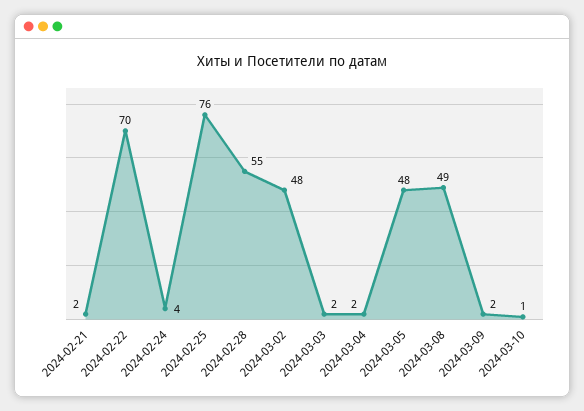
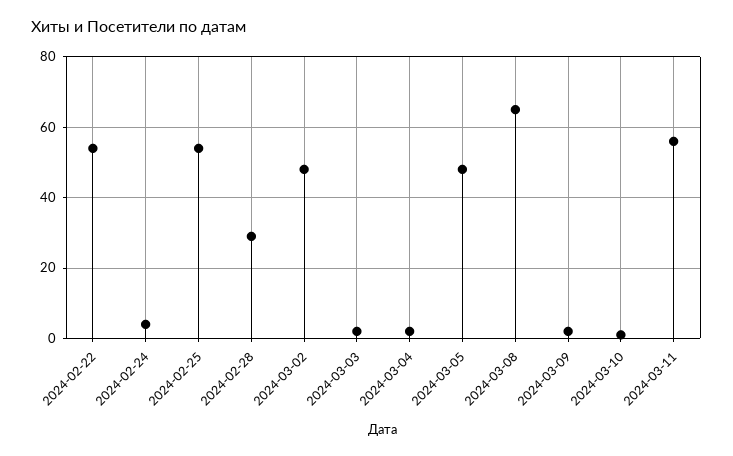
2024-02-21: 2 -> none
2024-02-22: 70 -> 55
2024-02-25: 76 -> 55
2024-02-28: 55 -> 30
2024-03-08: 49 -> 65
2024-03-11: none -> 55

